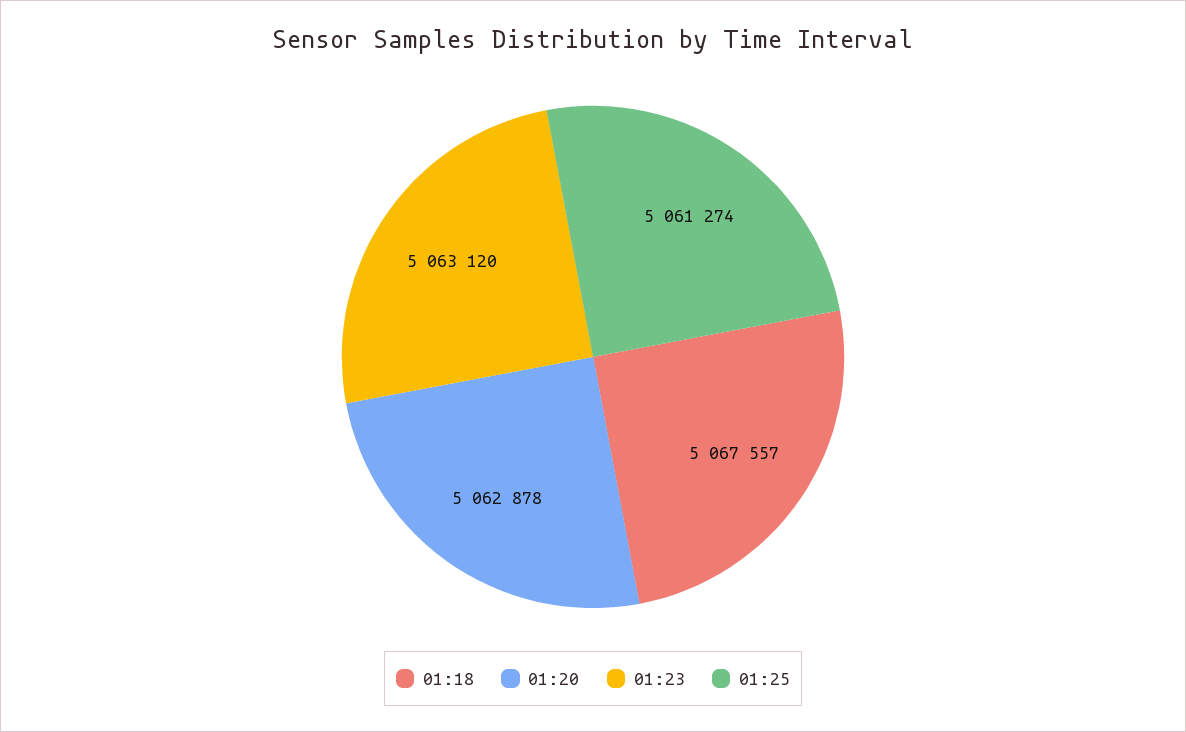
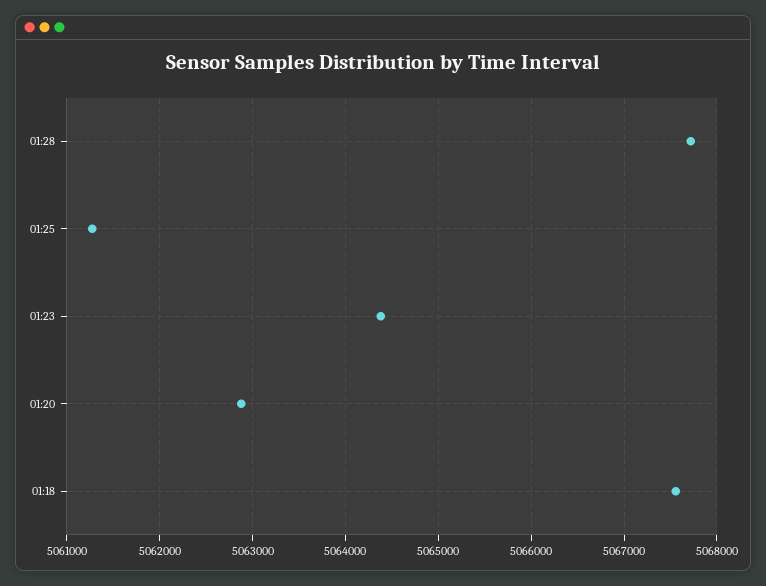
01:23: 5063120 -> 5064400
01:28: none -> 5067700

